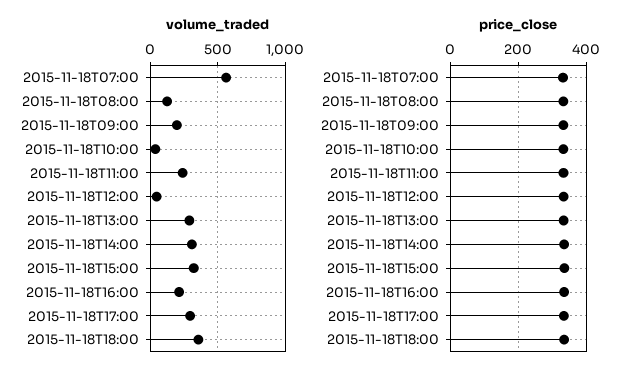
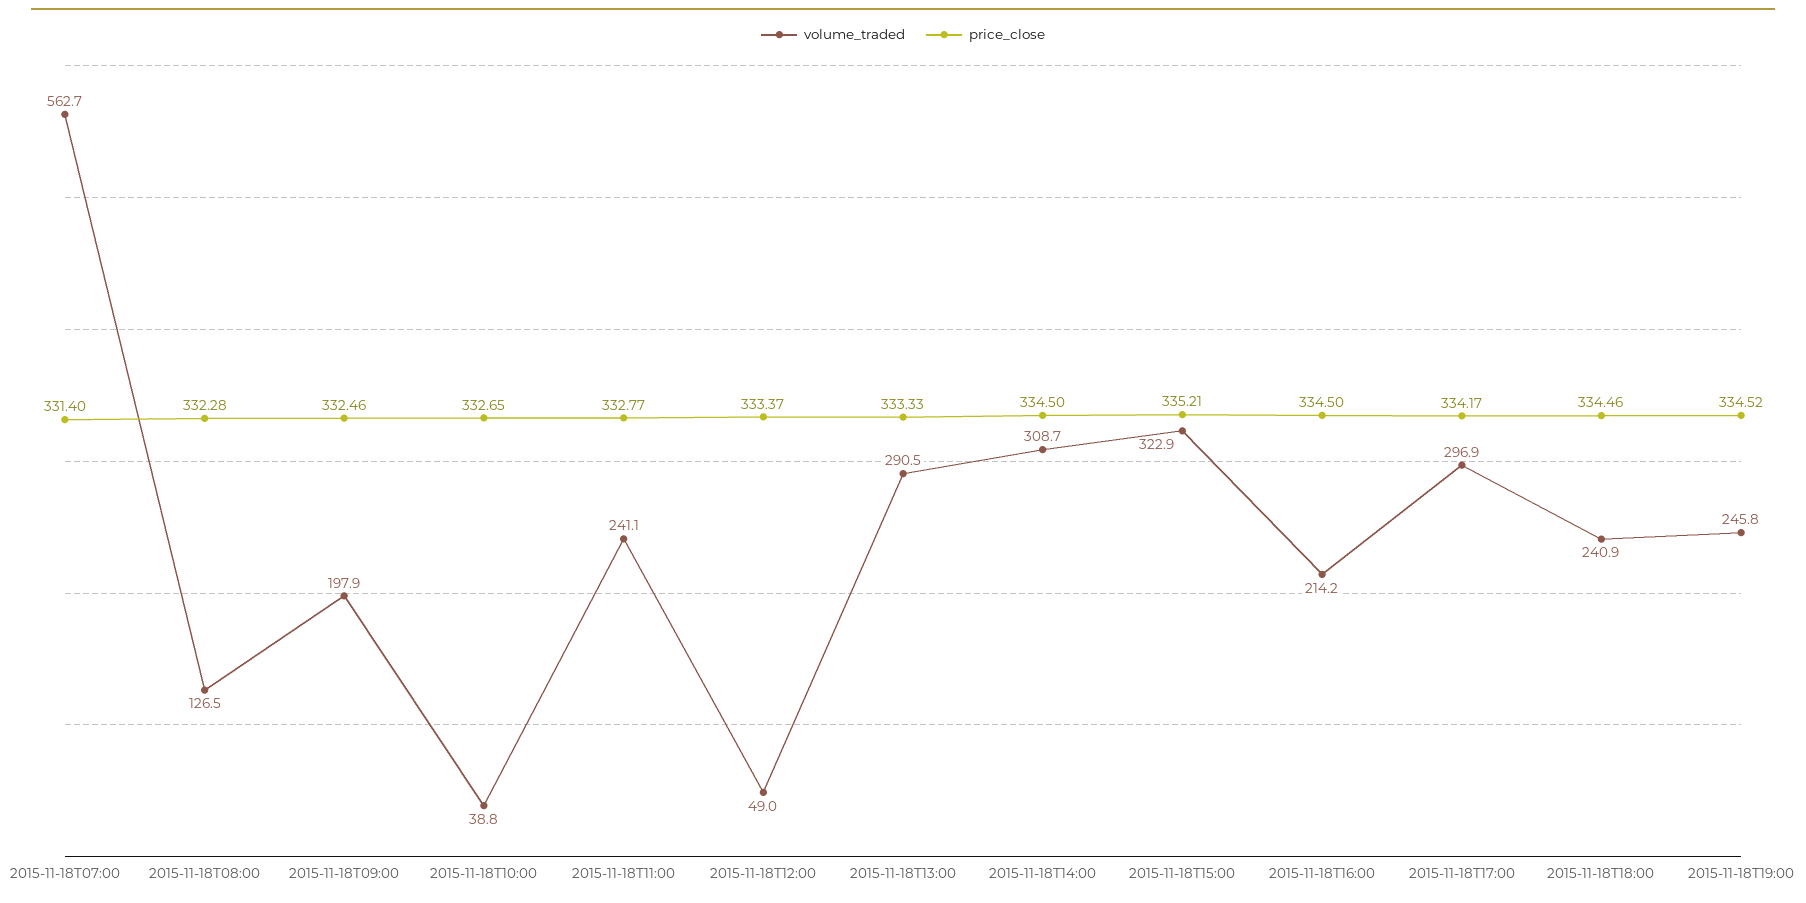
volume_traded, 2015-11-18T18:00: 350 -> 240.9
volume_traded, 2015-11-18T19:00: none -> 245.8
price_close, 2015-11-18T19:00: none -> 334.52

